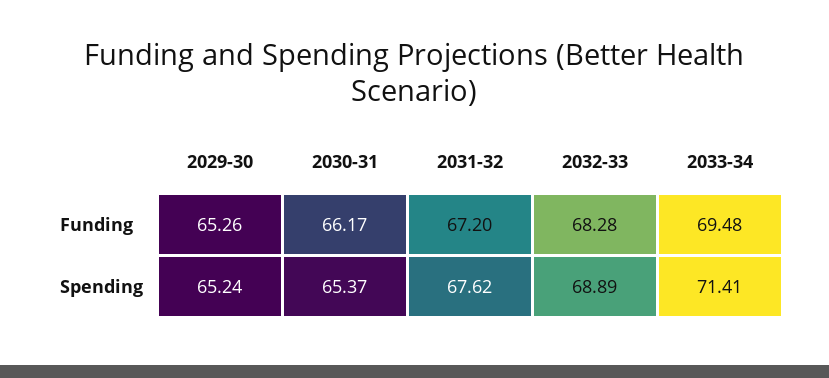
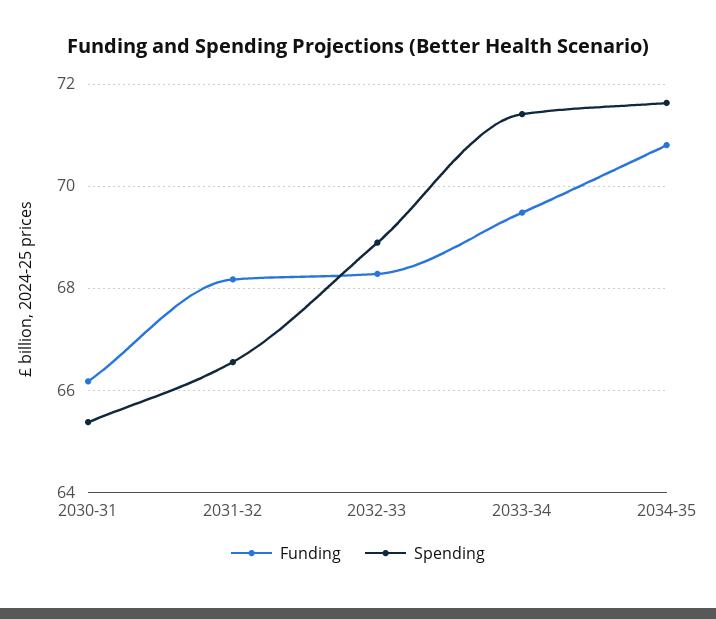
Funding, 2029-30: 65.26 -> none
Funding, 2031-32: 67.2 -> 68.2
Spending, 2029-30: 65.24 -> none
Spending, 2031-32: 67.62 -> 66.6
Funding, 2034-35: none -> 70.8
Spending, 2034-35: none -> 71.6

